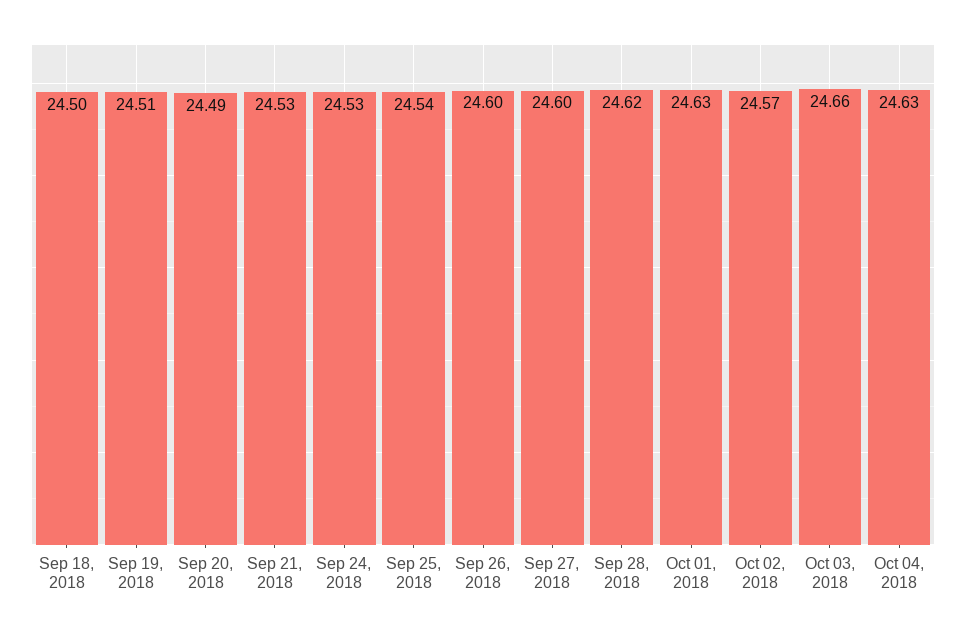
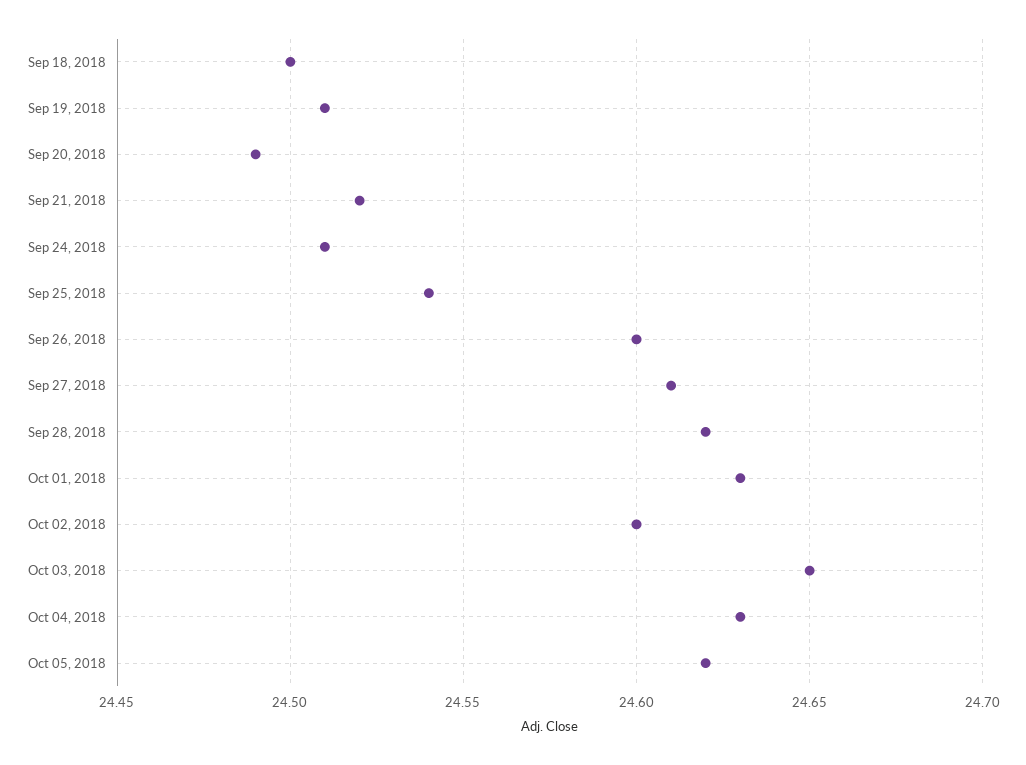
Sep 21, 2018: 24.53 -> 24.52
Sep 24, 2018: 24.53 -> 24.51
Sep 27, 2018: 24.6 -> 24.61
Oct 02, 2018: 24.57 -> 24.6
Oct 03, 2018: 24.66 -> 24.65
Oct 05, 2018: none -> 24.62

